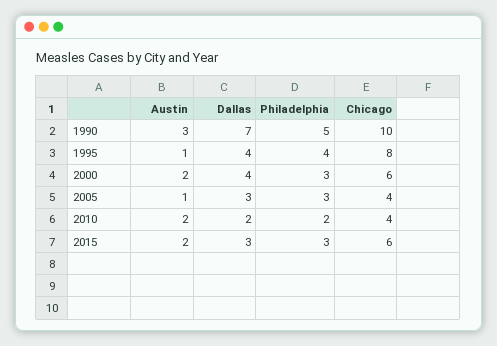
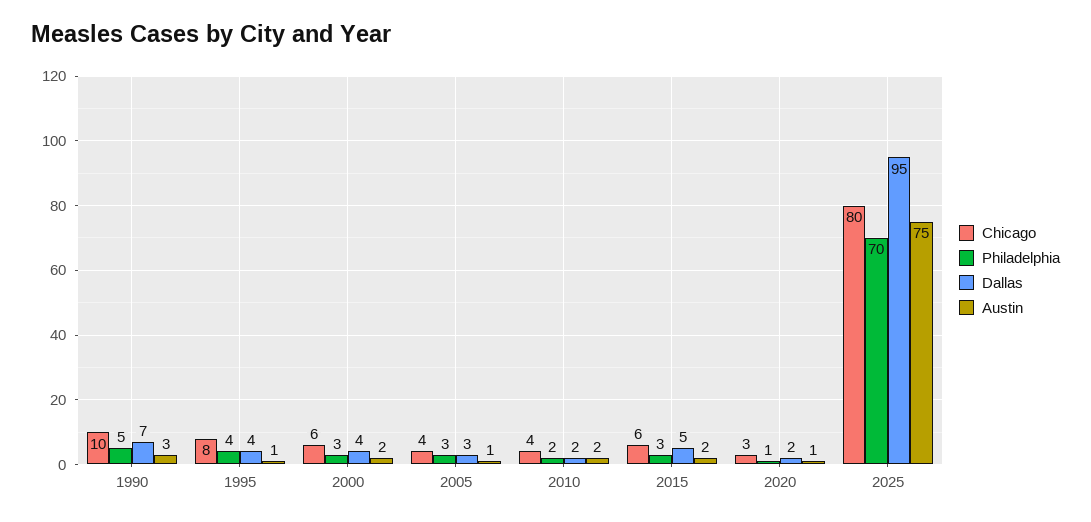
Dallas, 2015: 3 -> 5
Chicago, 2020: none -> 3
Philadelphia, 2020: none -> 1
Dallas, 2020: none -> 2
Austin, 2020: none -> 1
Chicago, 2025: none -> 80
Philadelphia, 2025: none -> 70
Dallas, 2025: none -> 95
Austin, 2025: none -> 75

